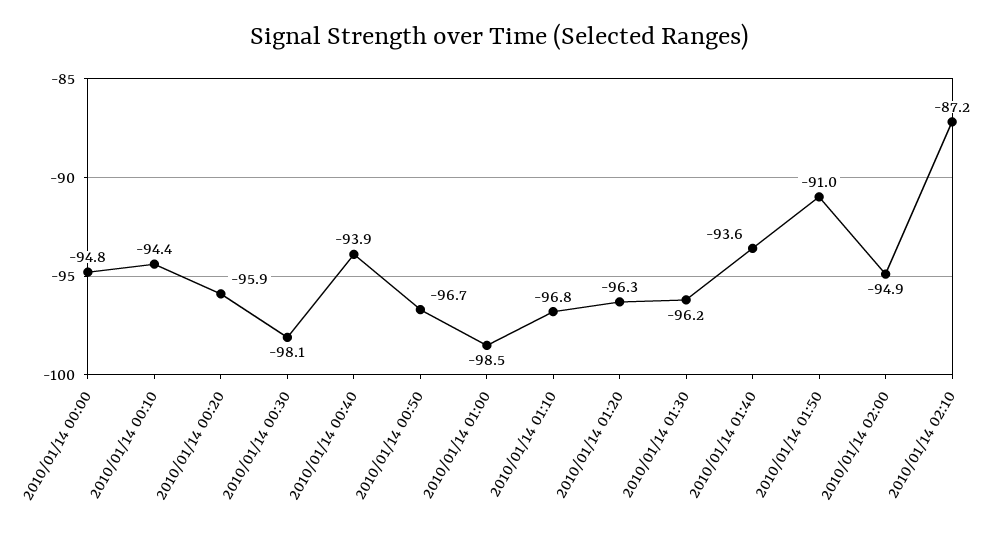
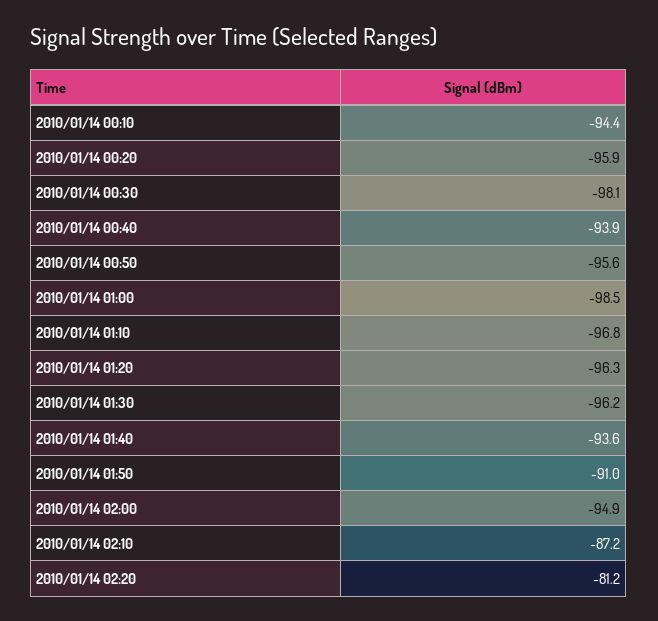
2010/01/14 00:00: -94.8 -> none
2010/01/14 00:50: -96.7 -> -95.6
2010/01/14 02:20: none -> -81.2

